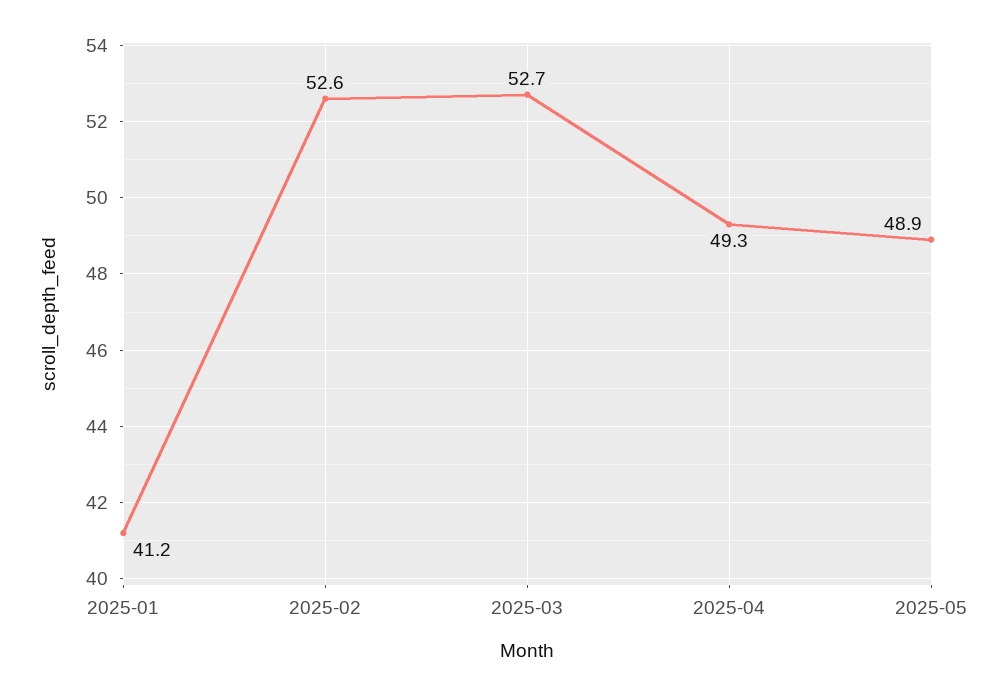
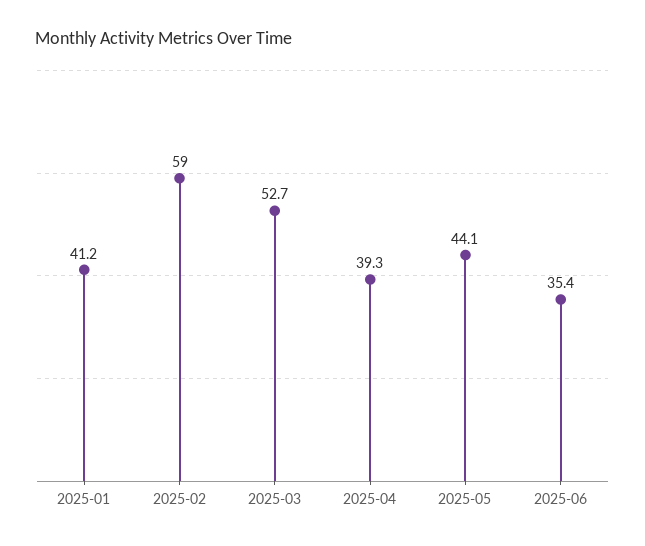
2025-02: 52.6 -> 59
2025-04: 49.3 -> 39.3
2025-05: 48.9 -> 44.1
2025-06: none -> 35.4

